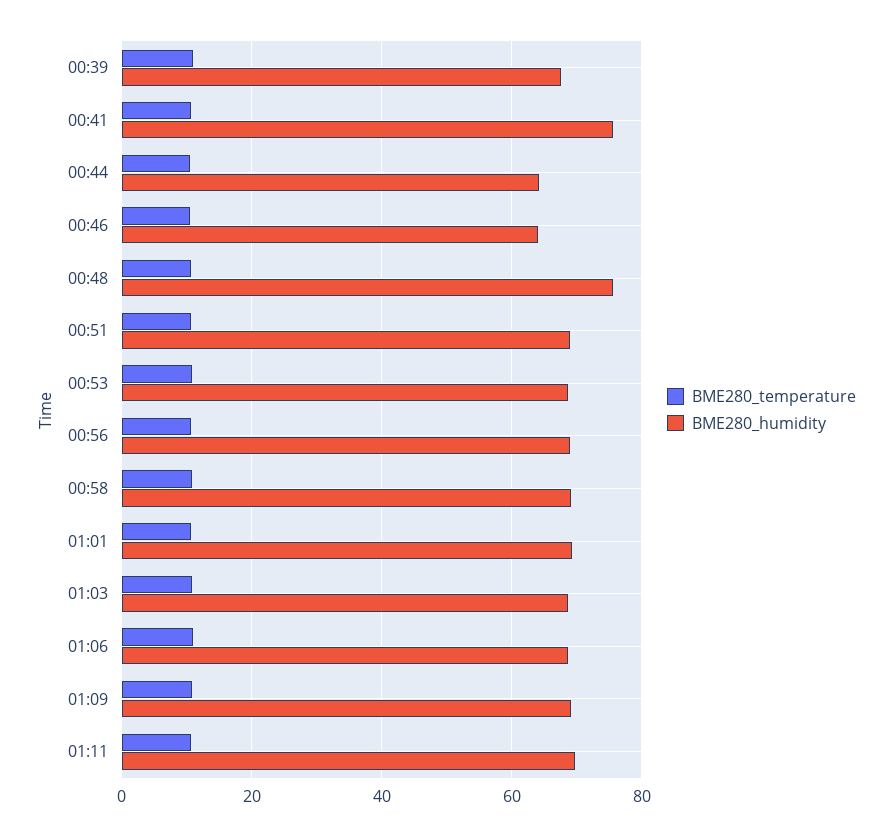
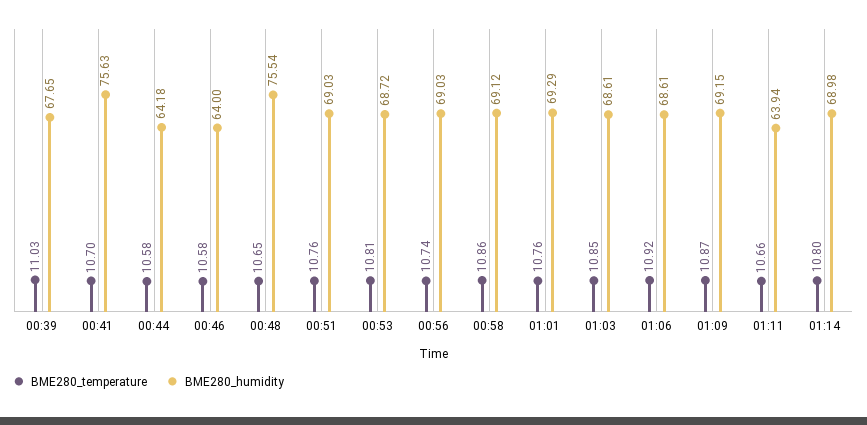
BME280_humidity, 01:11: 70 -> 63.94
BME280_temperature, 01:14: none -> 10.8
BME280_humidity, 01:14: none -> 68.98

